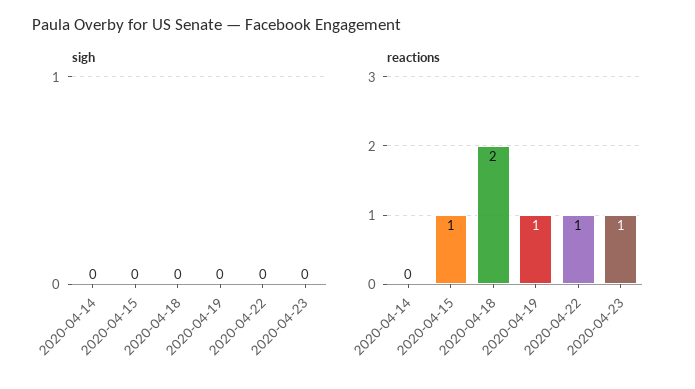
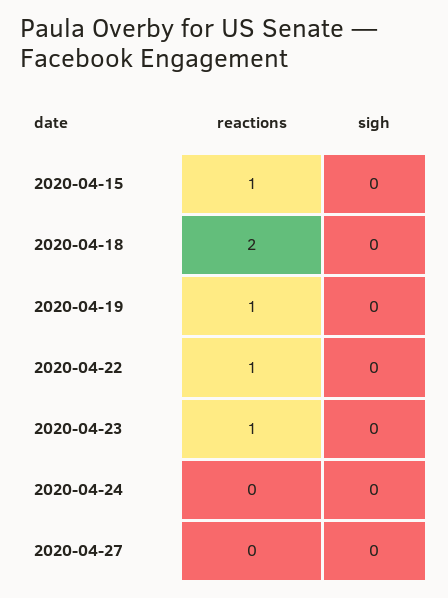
sigh, 2020-04-14: 0 -> none
reactions, 2020-04-14: 0 -> none
reactions, 2020-04-24: none -> 0
sigh, 2020-04-24: none -> 0
reactions, 2020-04-27: none -> 0
sigh, 2020-04-27: none -> 0

